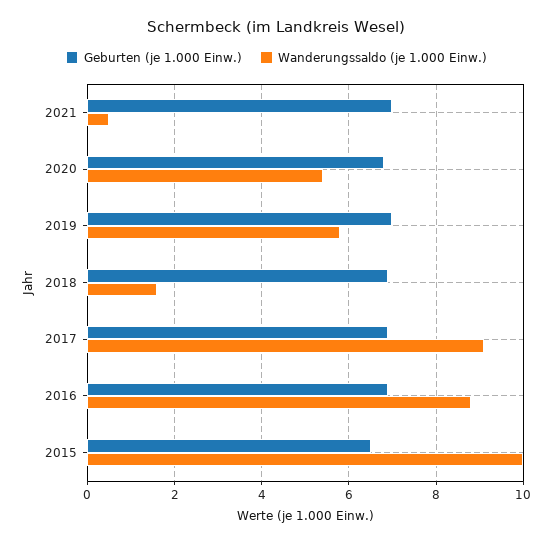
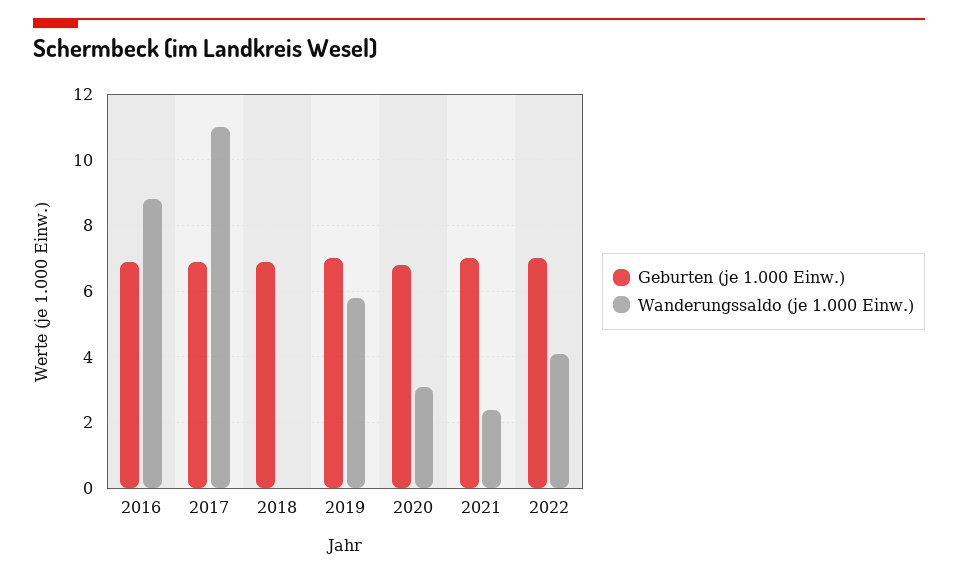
Wanderungssaldo (je 1.000 Einw.), 2021: 0.5 -> 2.5
Wanderungssaldo (je 1.000 Einw.), 2020: 5.5 -> 3
Wanderungssaldo (je 1.000 Einw.), 2018: 1.5 -> 0
Wanderungssaldo (je 1.000 Einw.), 2017: 9 -> 11
Geburten (je 1.000 Einw.), 2015: 6.5 -> none
Wanderungssaldo (je 1.000 Einw.), 2015: 10 -> none
Geburten (je 1.000 Einw.), 2022: none -> 7
Wanderungssaldo (je 1.000 Einw.), 2022: none -> 4

